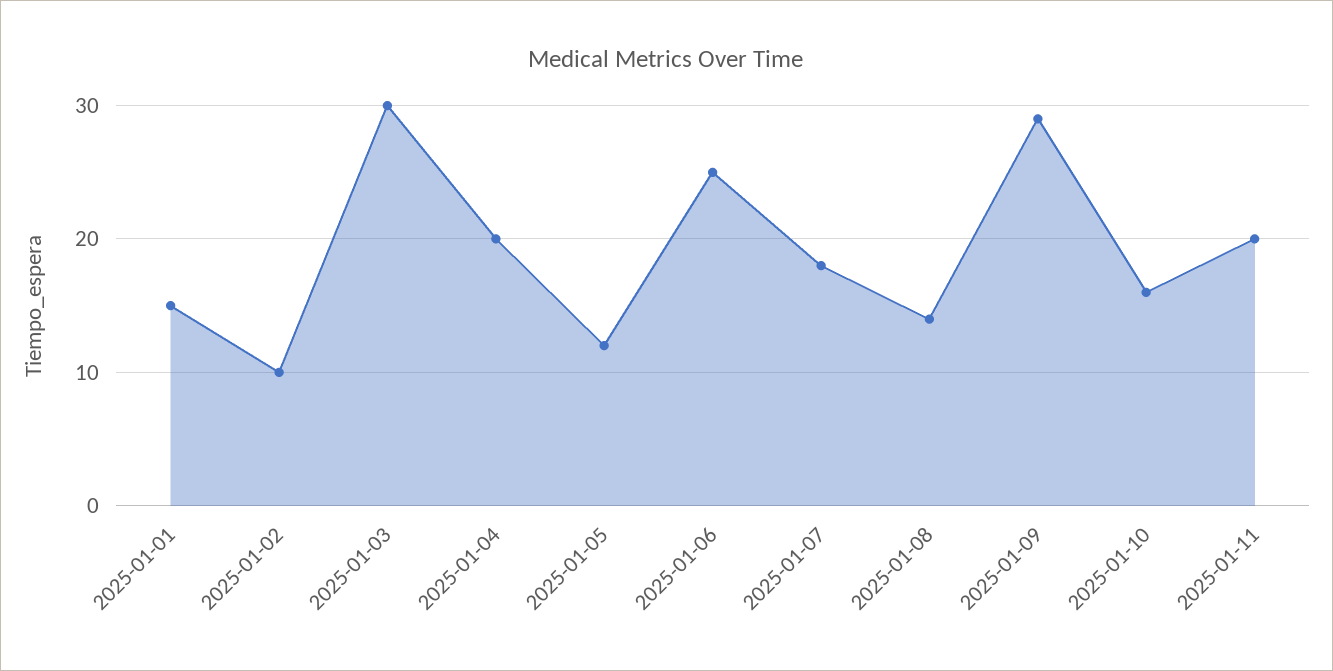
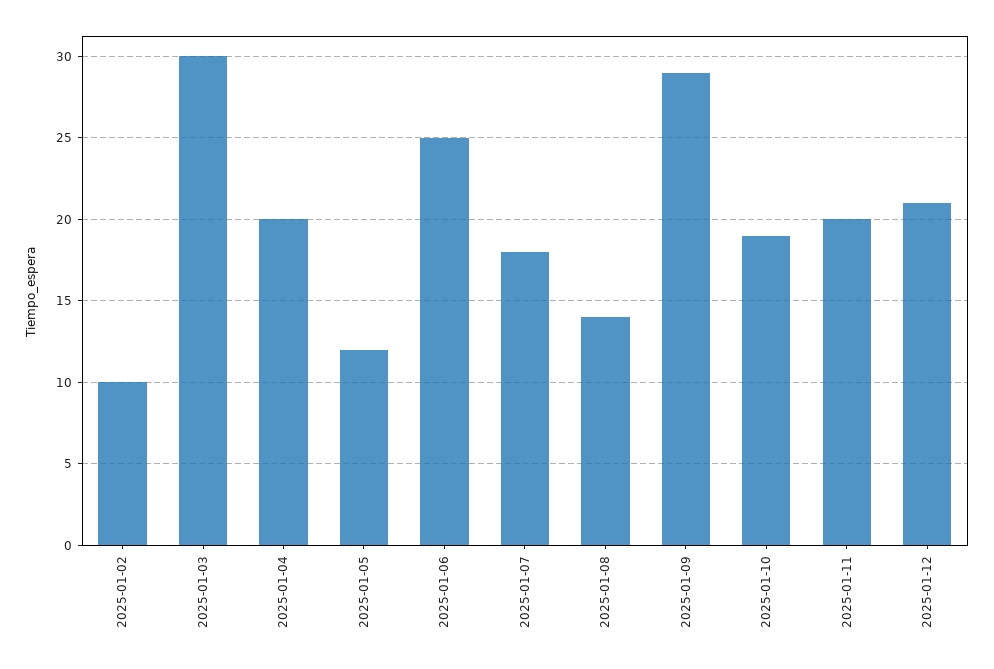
2025-01-01: 15 -> none
2025-01-10: 16 -> 19
2025-01-12: none -> 21

